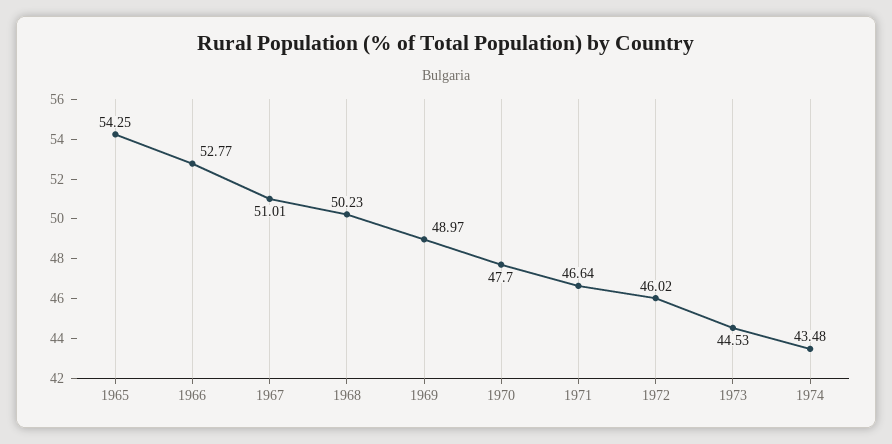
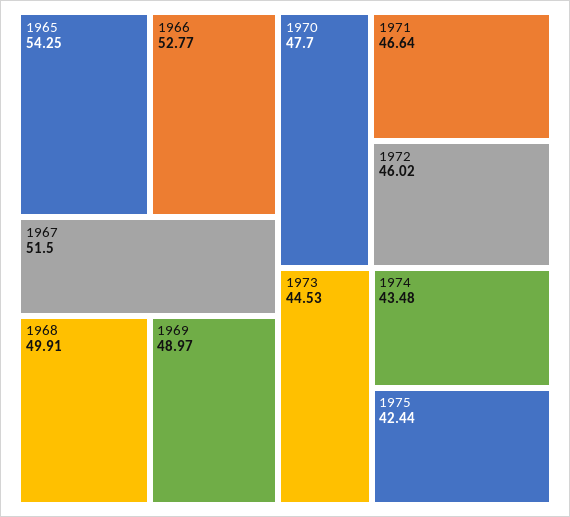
1967: 51.01 -> 51.5
1968: 50.23 -> 49.91
1975: none -> 42.44

